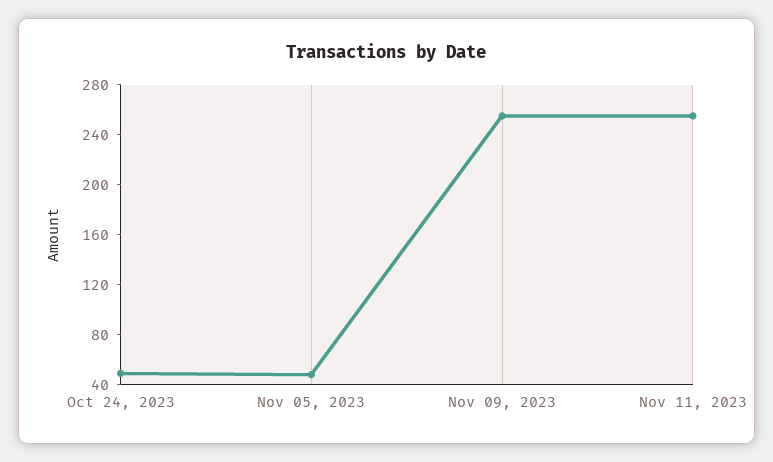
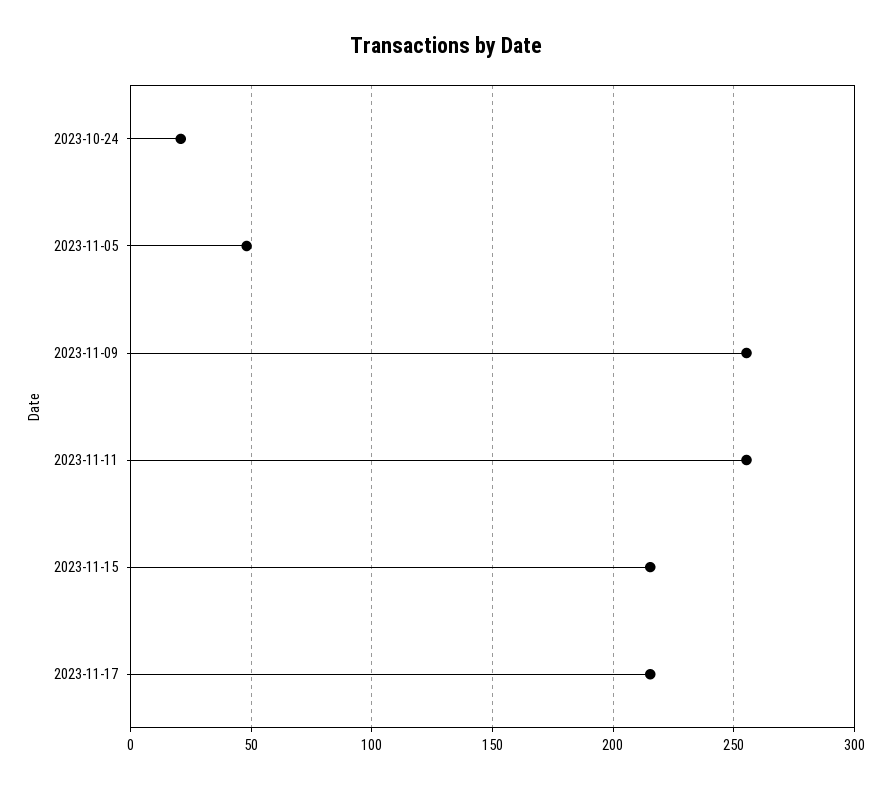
Oct 24, 2023: 50 -> 20
2023-11-15: none -> 215
2023-11-17: none -> 215

